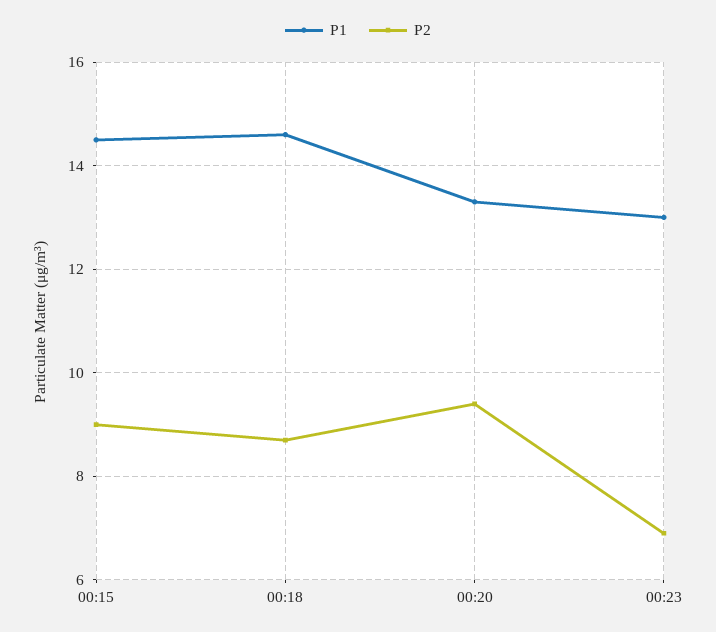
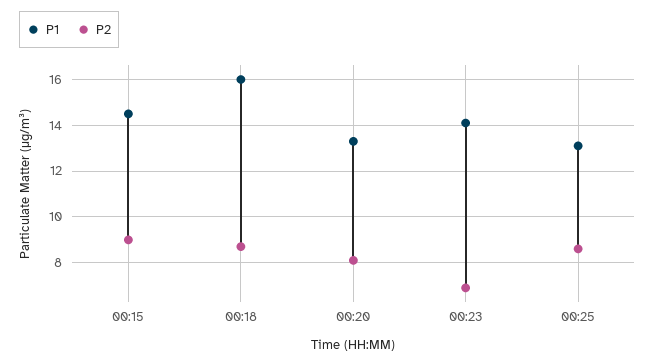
P1, 00:18: 14.5 -> 16
P2, 00:20: 9.5 -> 8
P1, 00:23: 13 -> 14
P1, 00:25: none -> 13
P2, 00:25: none -> 8.5

